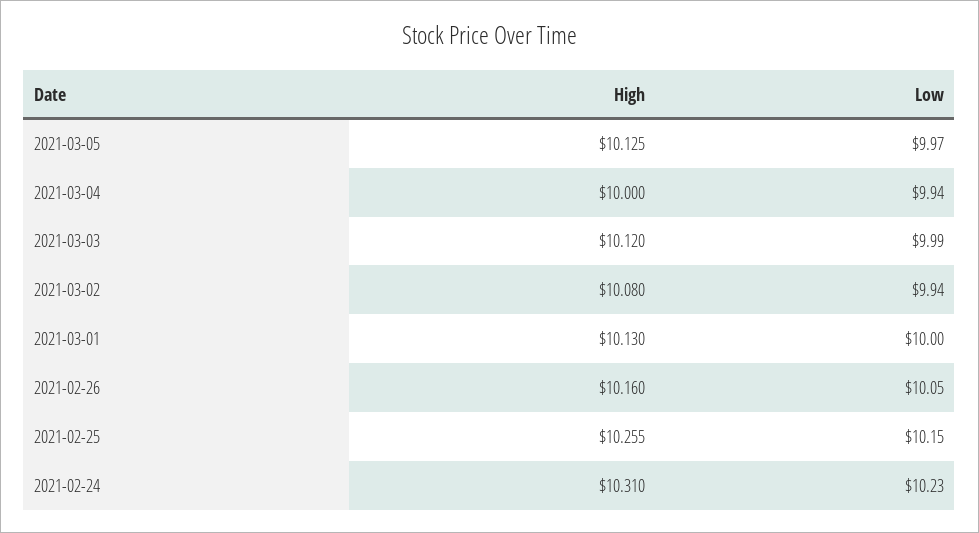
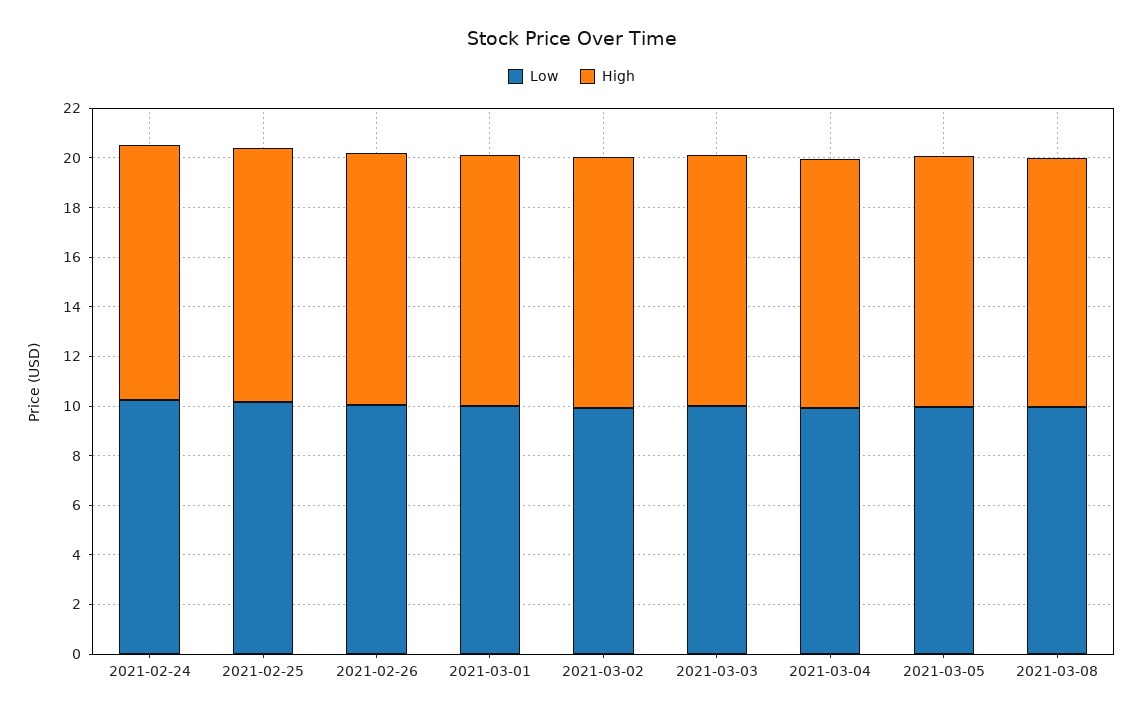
Low, 2021-03-08: none -> 10
High, 2021-03-08: none -> 10

